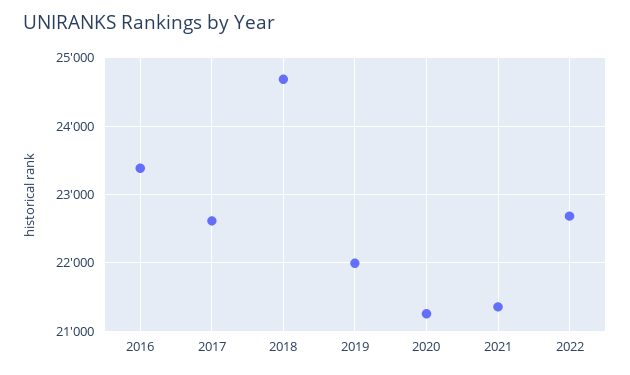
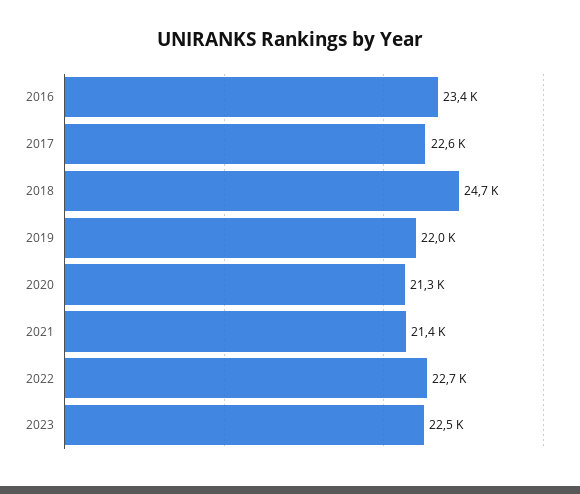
2023: none -> 22500

